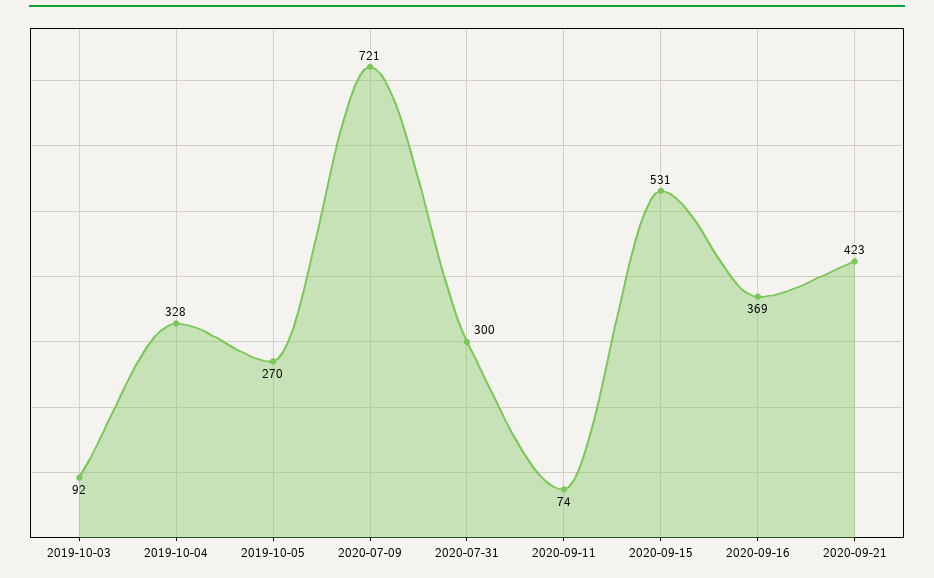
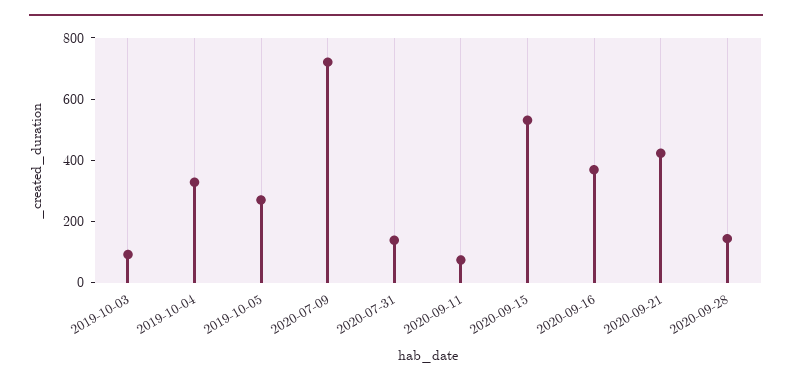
2020-07-31: 300 -> 150
2020-09-28: none -> 150

